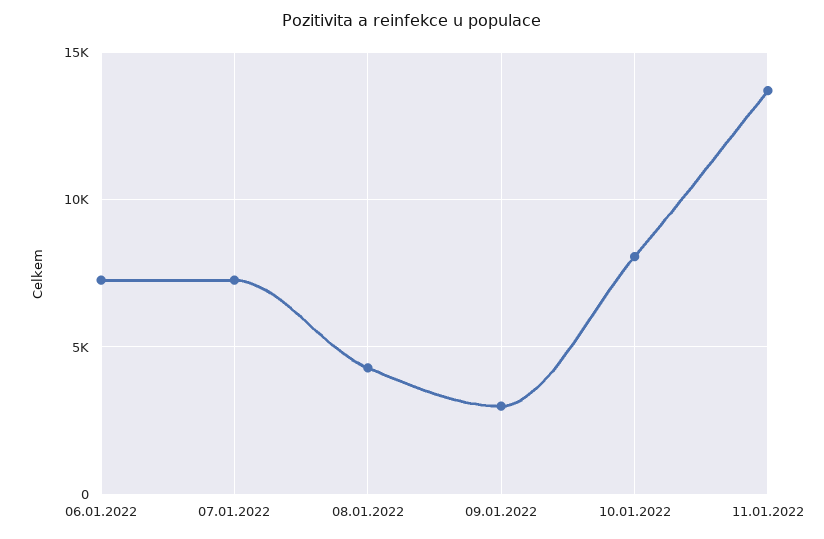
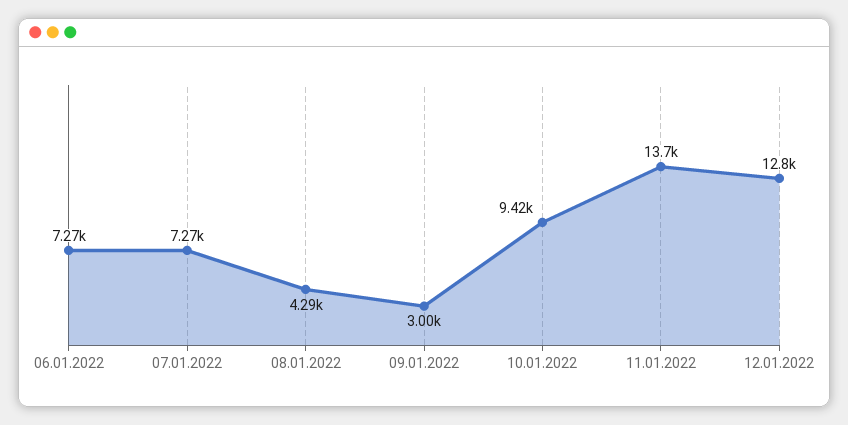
10.01.2022: 8000 -> 9420
12.01.2022: none -> 12800

